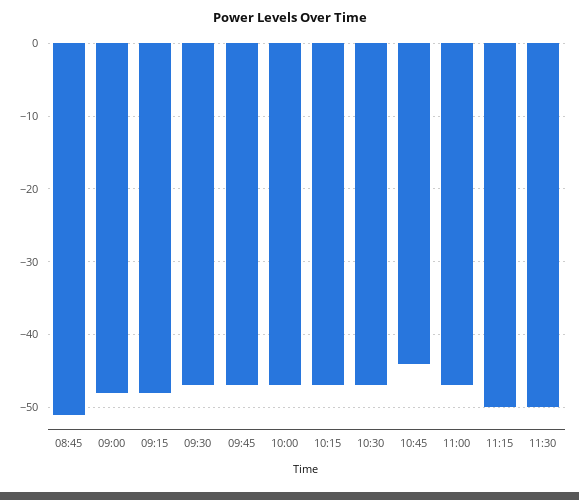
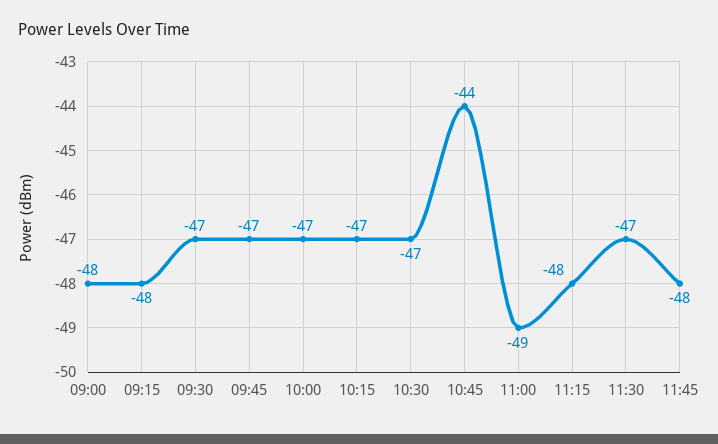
08:45: -51 -> none
11:00: -47 -> -49
11:15: -50 -> -48
11:30: -50 -> -47
11:45: none -> -48

